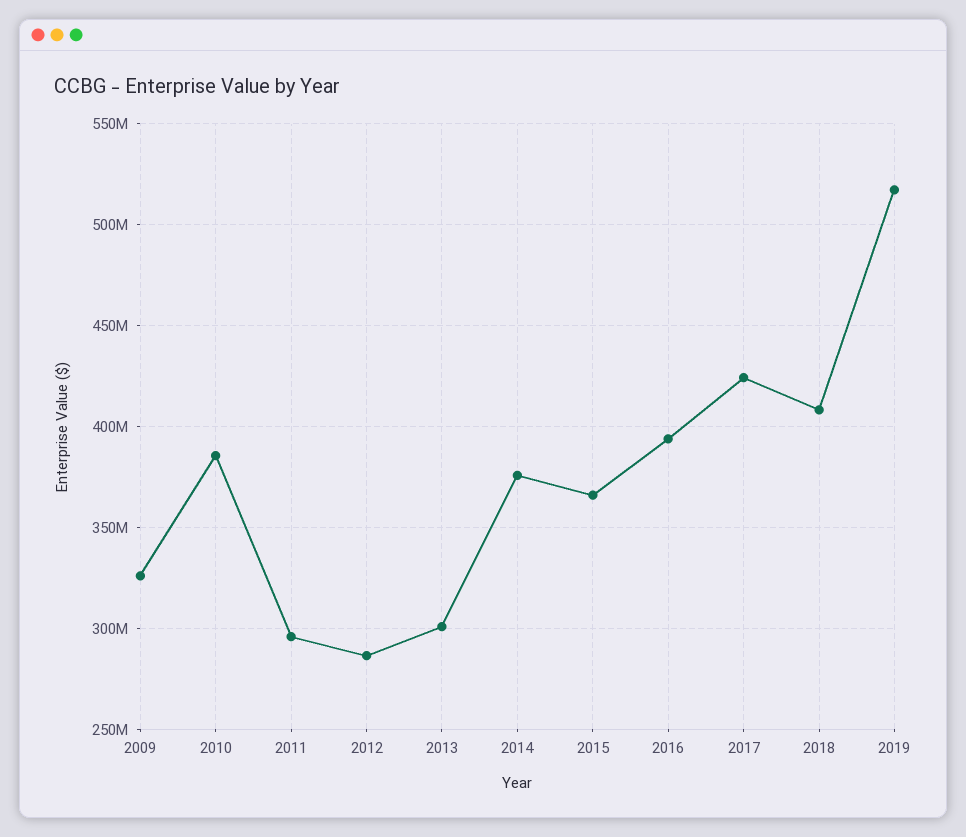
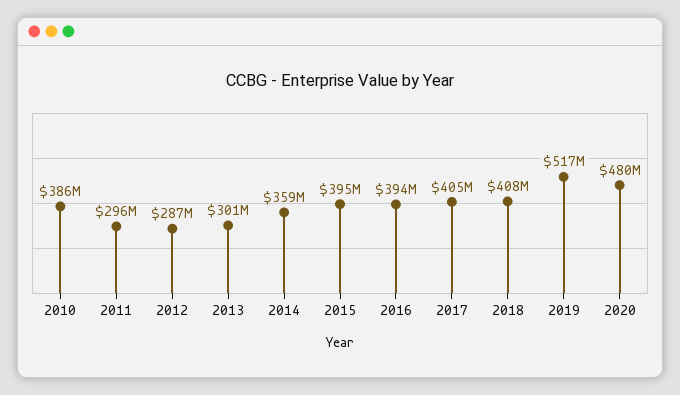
2009: 325000000 -> none
2014: 375000000 -> 359000000
2015: 365000000 -> 395000000
2017: 425000000 -> 405000000
2020: none -> 480000000

